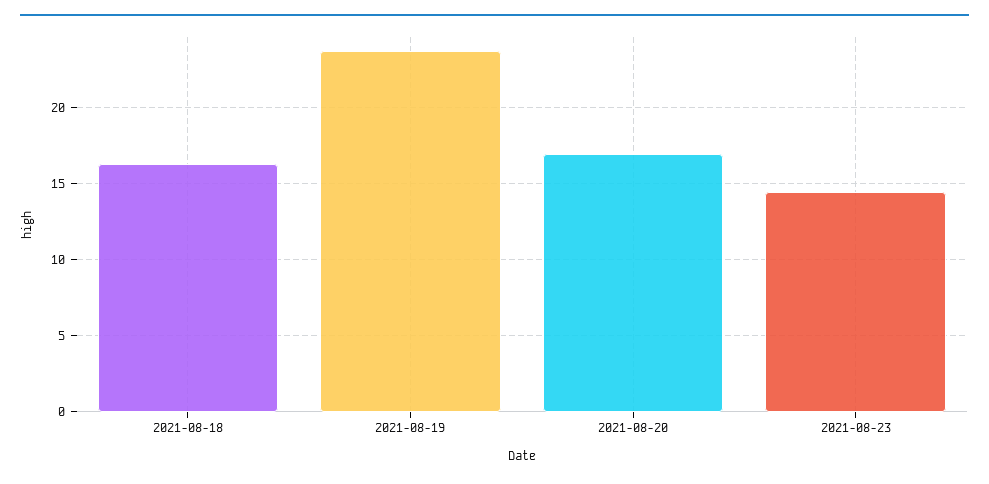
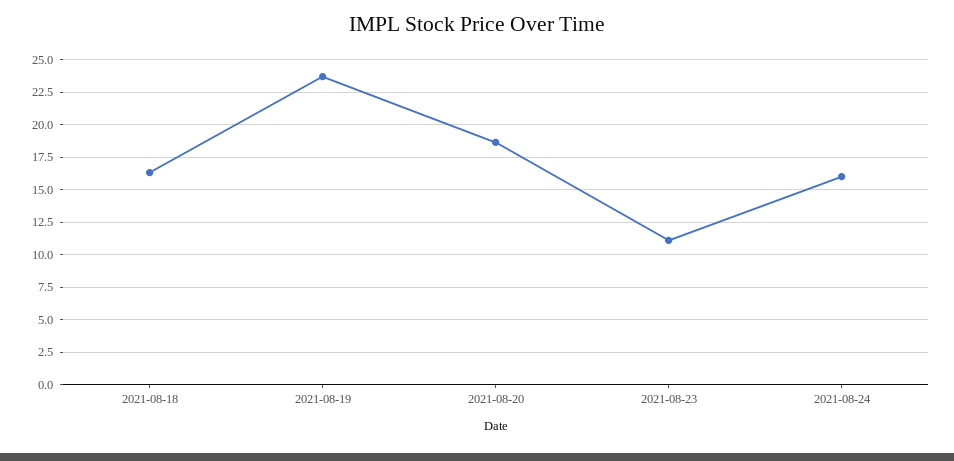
2021-08-20: 17 -> 18.5
2021-08-23: 14.5 -> 11
2021-08-24: none -> 16

